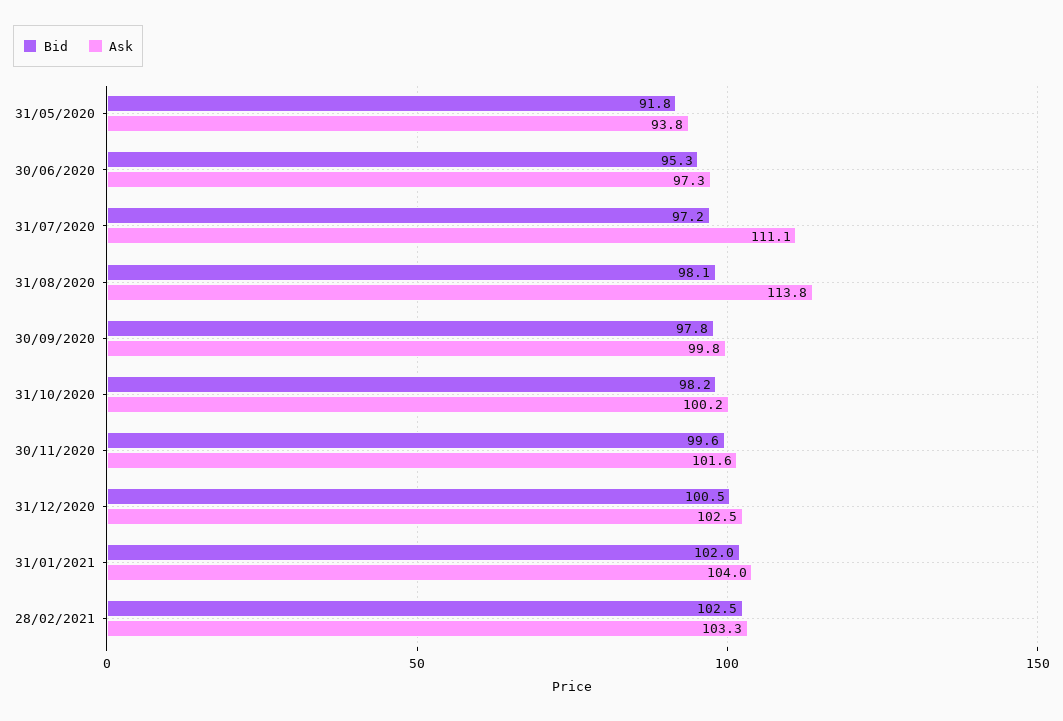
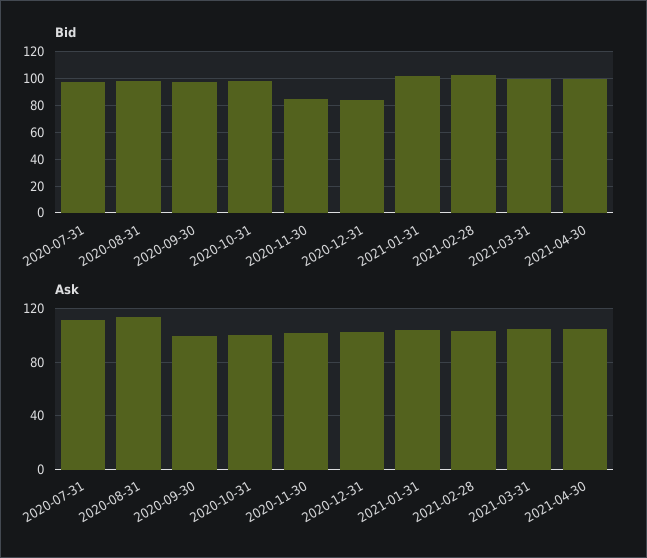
Bid, 31/05/2020: 91.8 -> none
Ask, 31/05/2020: 93.8 -> none
Bid, 30/06/2020: 95.3 -> none
Ask, 30/06/2020: 97.3 -> none
Bid, 30/11/2020: 99.6 -> 85
Bid, 31/12/2020: 100.5 -> 85
Bid, 2021-03-31: none -> 100
Bid, 2021-04-30: none -> 100
Ask, 2021-03-31: none -> 105
Ask, 2021-04-30: none -> 105

